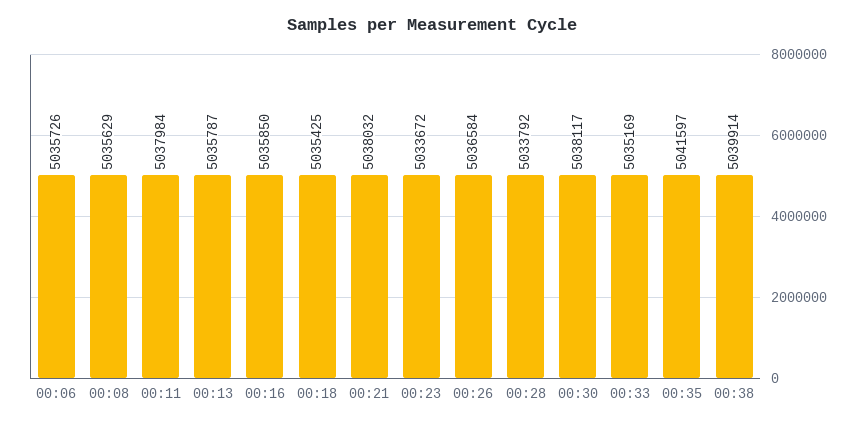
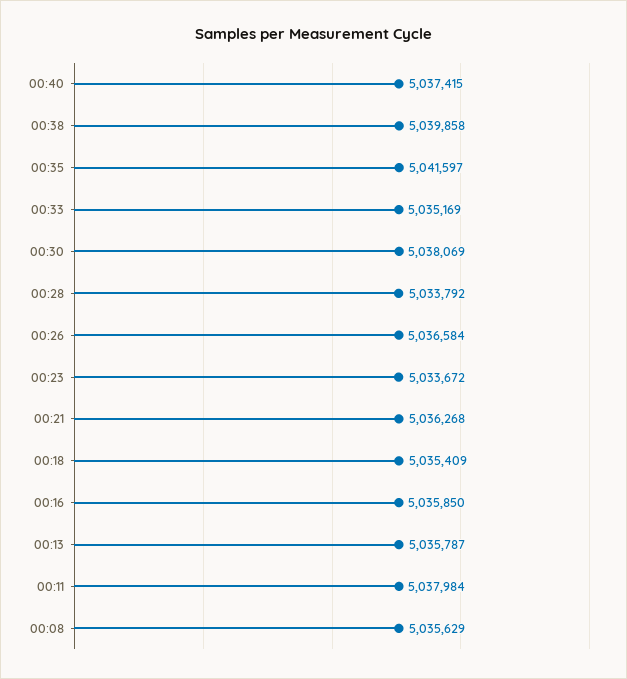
00:06: 5035726 -> none
00:18: 5035425 -> 5035409
00:21: 5038032 -> 5036268
00:30: 5038117 -> 5038069
00:38: 5039914 -> 5039858
00:40: none -> 5037415

